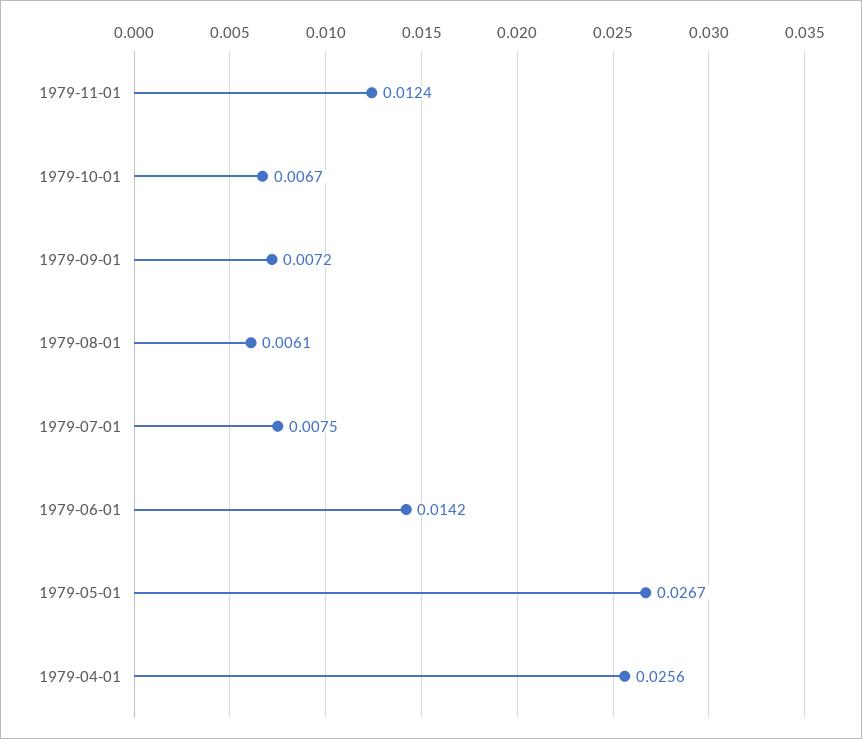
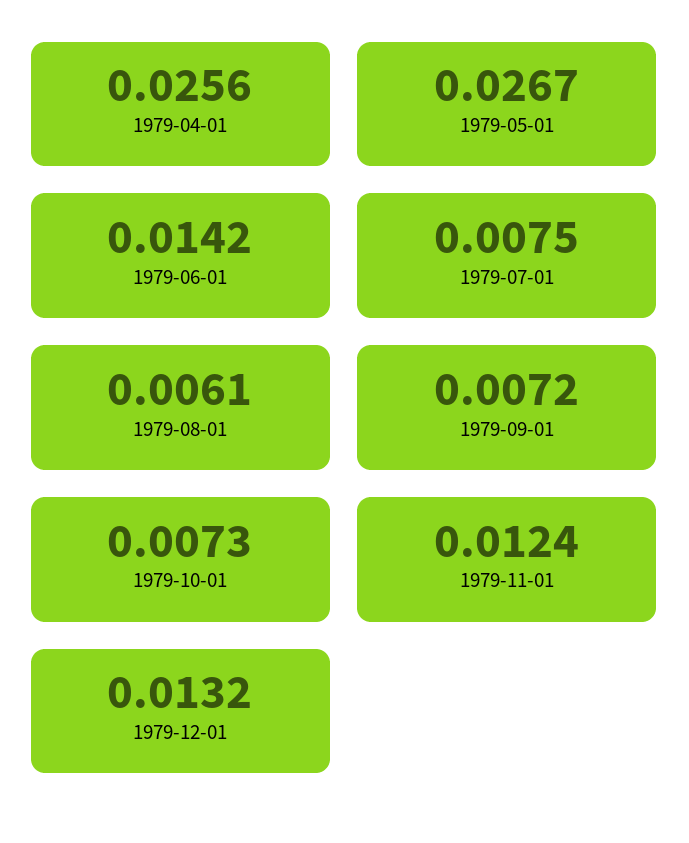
1979-10-01: 0.0067 -> 0.0073
1979-12-01: none -> 0.0132

